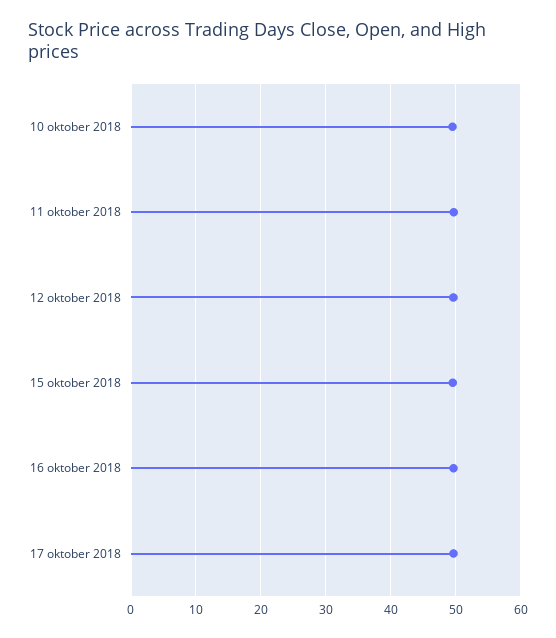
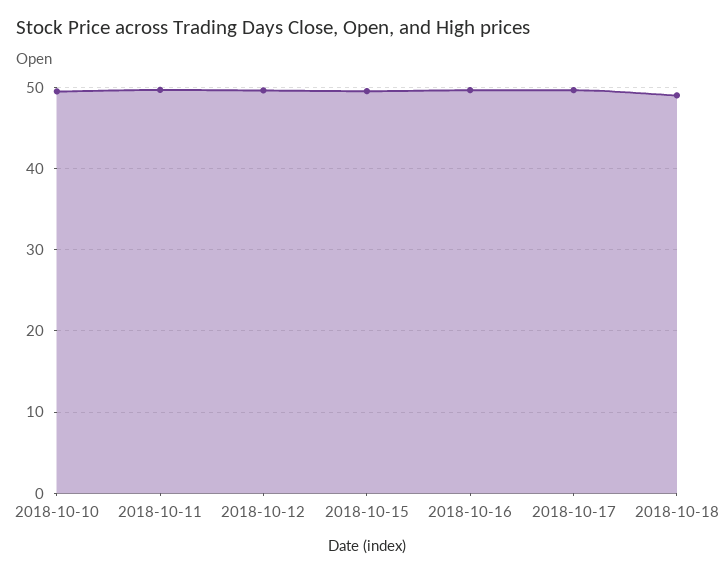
2018-10-18: none -> 49

